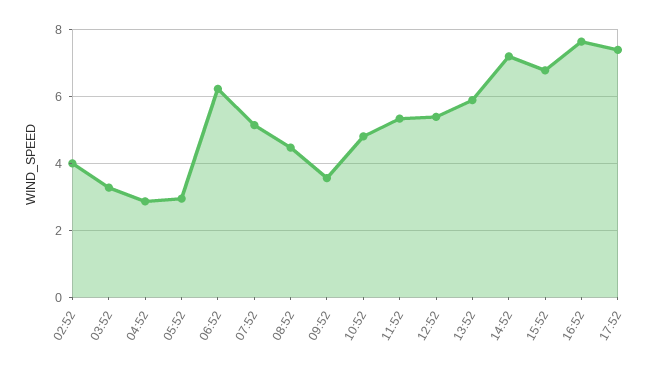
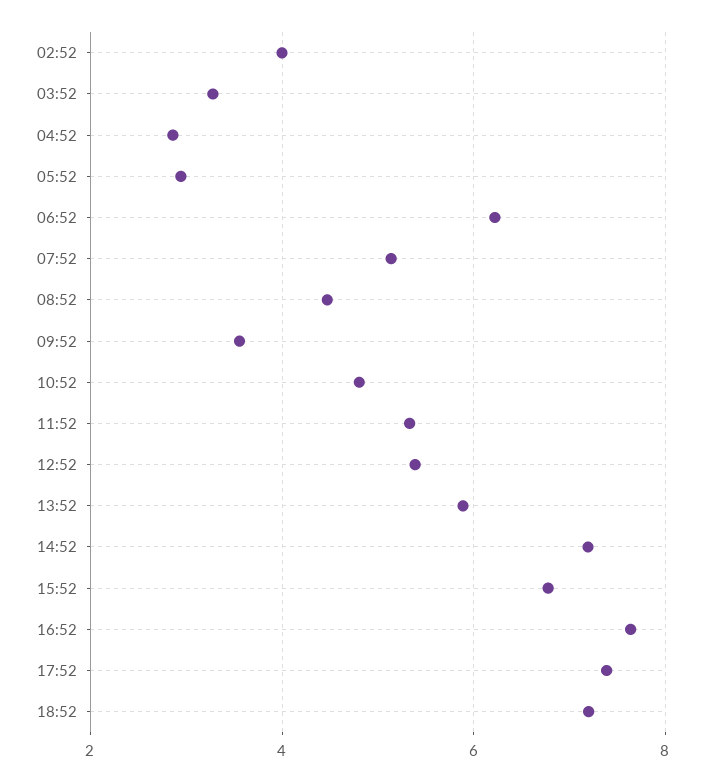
18:52: none -> 7.2

